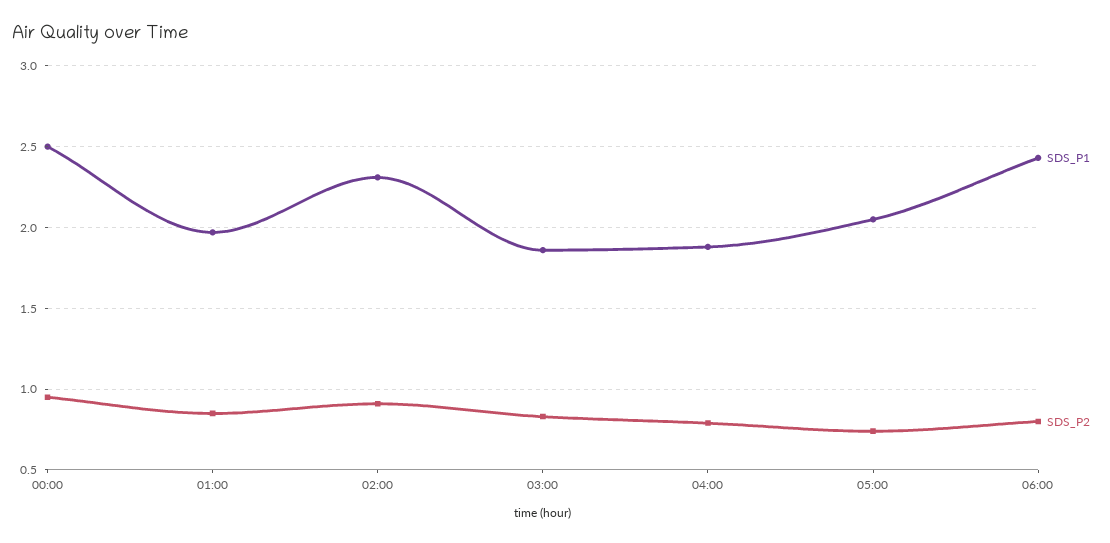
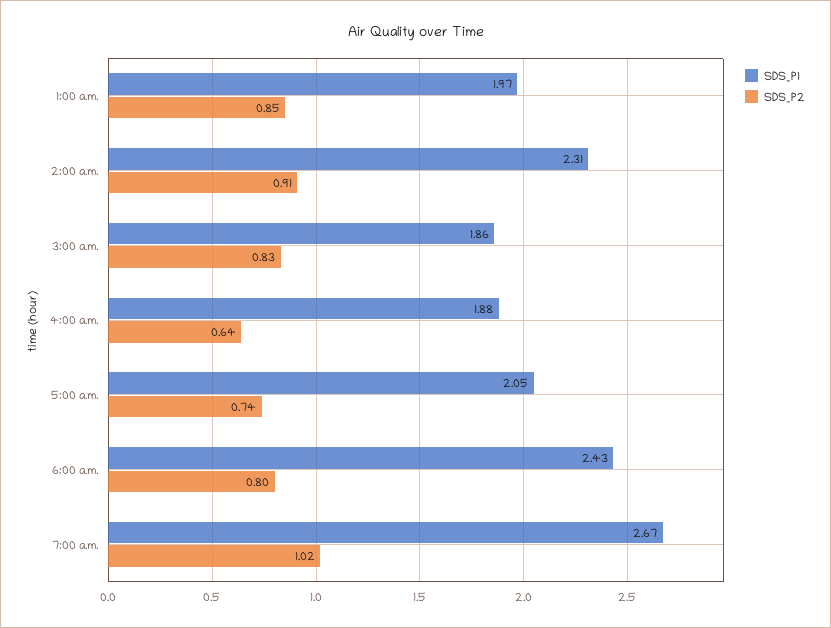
SDS_P1, 00:00: 2.5 -> none
SDS_P2, 00:00: 0.95 -> none
SDS_P2, 04:00: 0.8 -> 0.64
SDS_P1, 7:00 a.m.: none -> 2.67
SDS_P2, 7:00 a.m.: none -> 1.02

